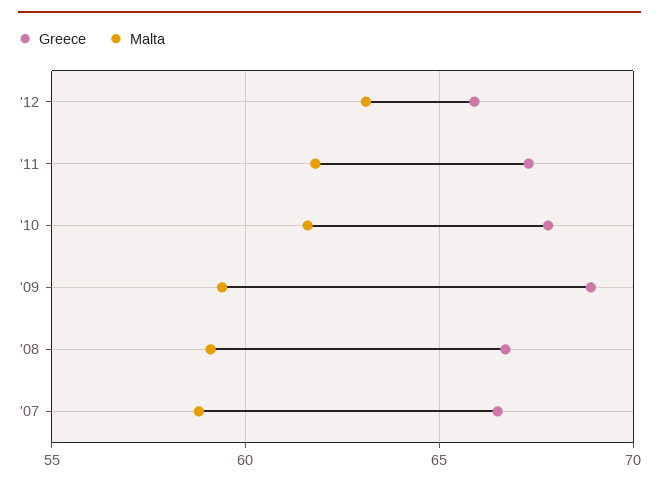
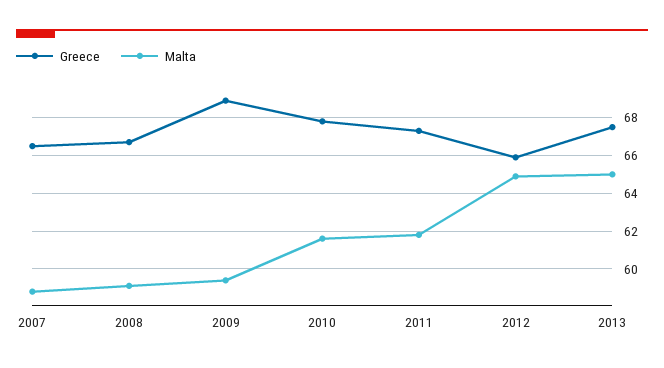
Malta, '12: 63 -> 65
Greece, 2013: none -> 67.5
Malta, 2013: none -> 65

